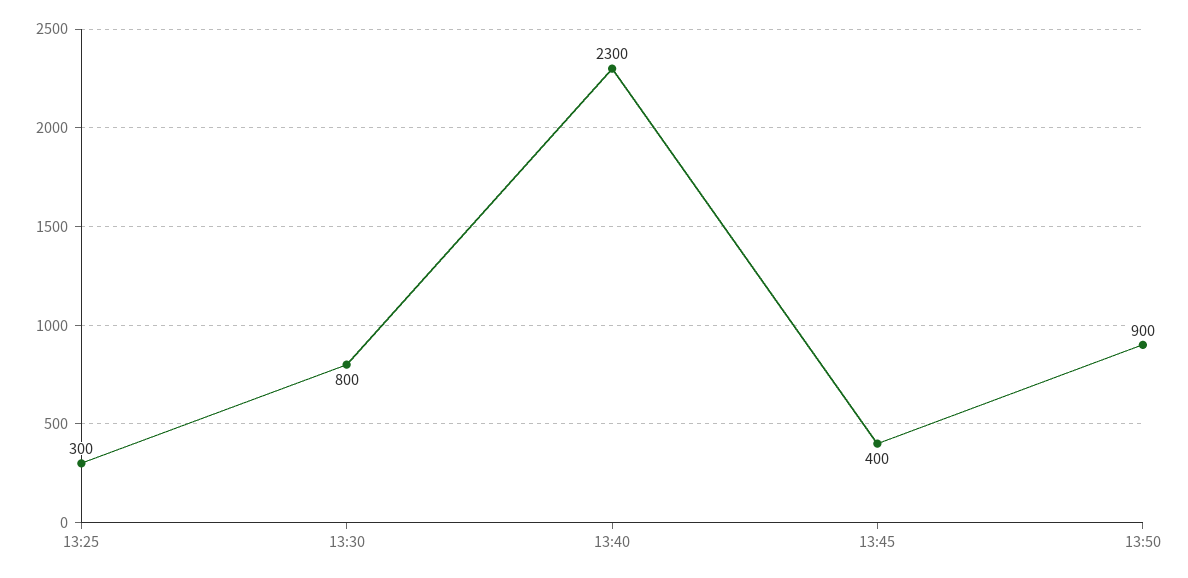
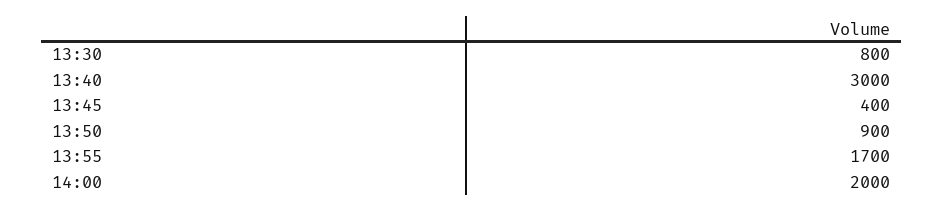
13:25: 300 -> none
13:40: 2300 -> 3000
13:55: none -> 1700
14:00: none -> 2000

